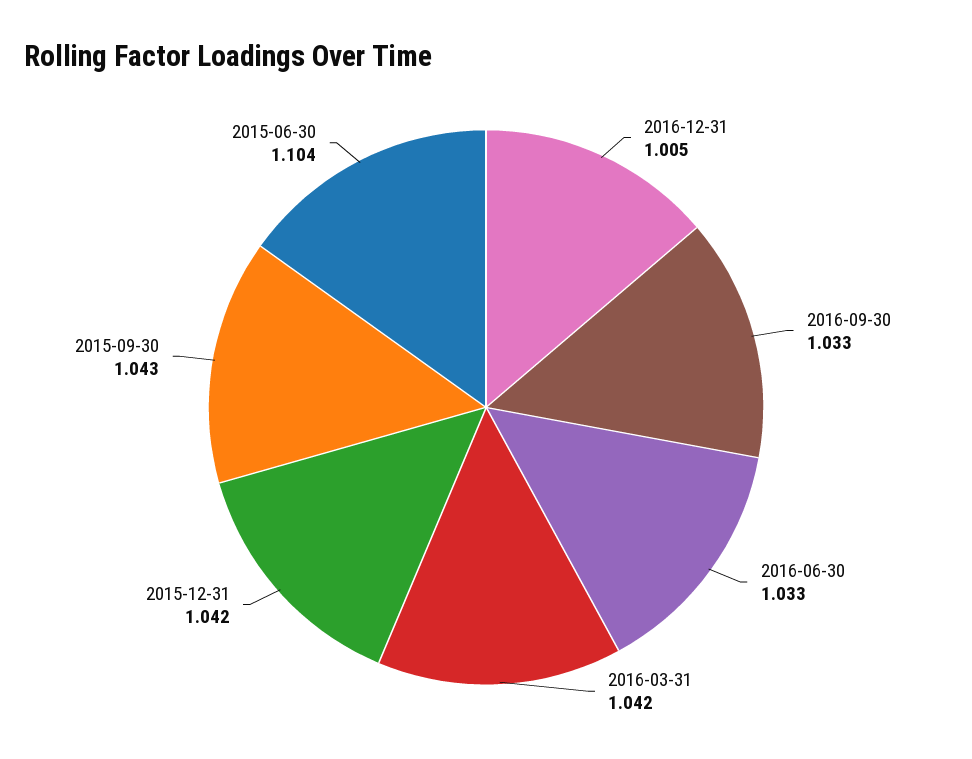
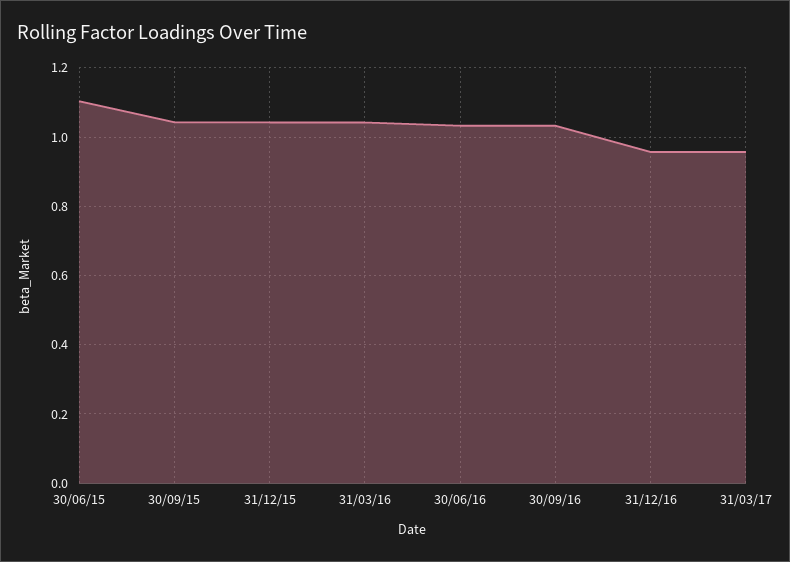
2016-12-31: 1.005 -> 0.96
31/03/17: none -> 0.96

